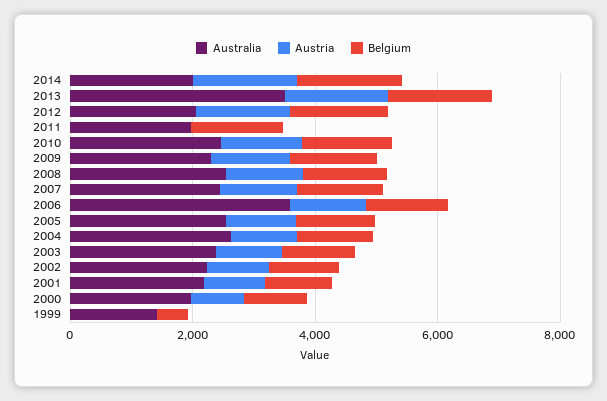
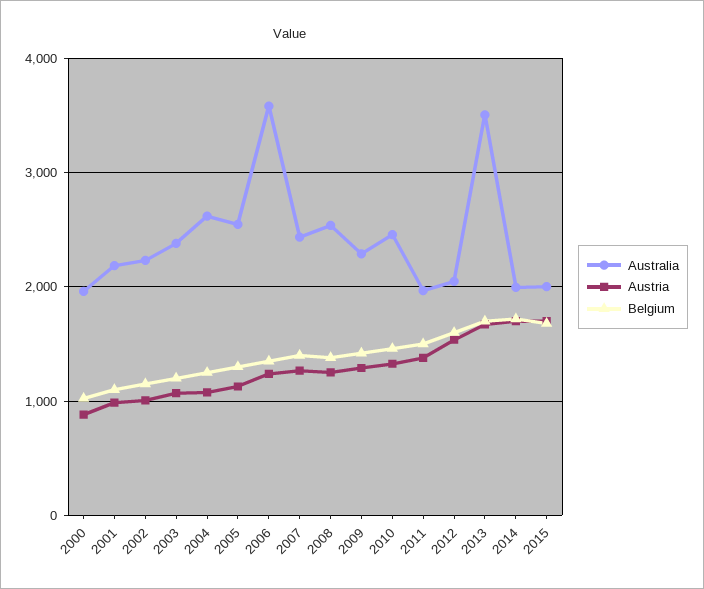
Austria, 2011: 0 -> 1400
Australia, 1999: 1500 -> none
Austria, 1999: 0 -> none
Belgium, 1999: 500 -> none
Australia, 2015: none -> 2000
Austria, 2015: none -> 1700
Belgium, 2015: none -> 1700

